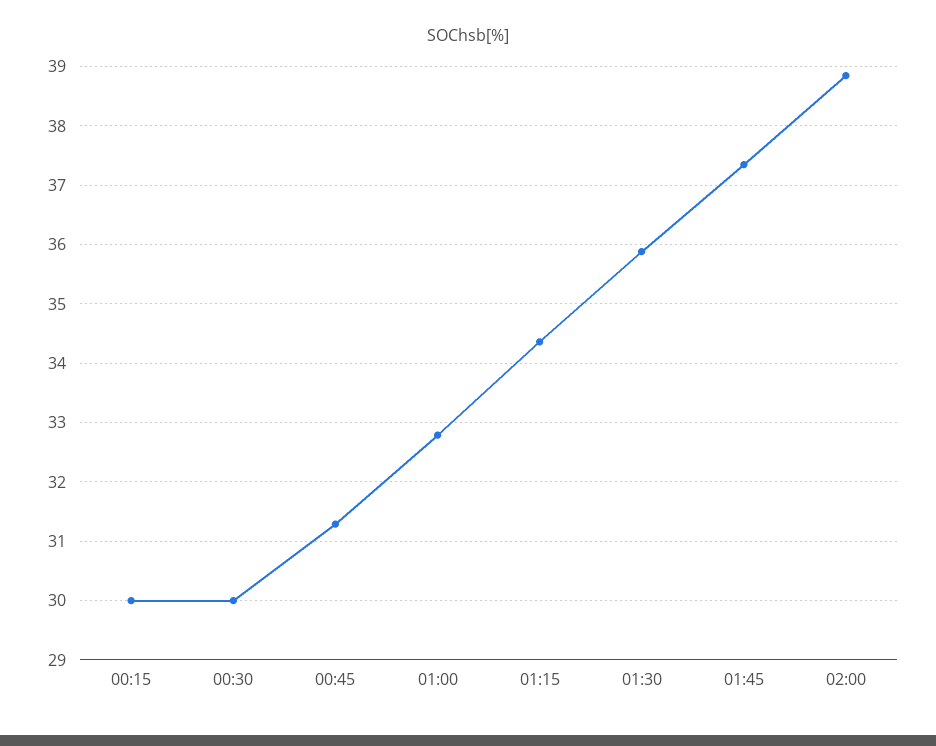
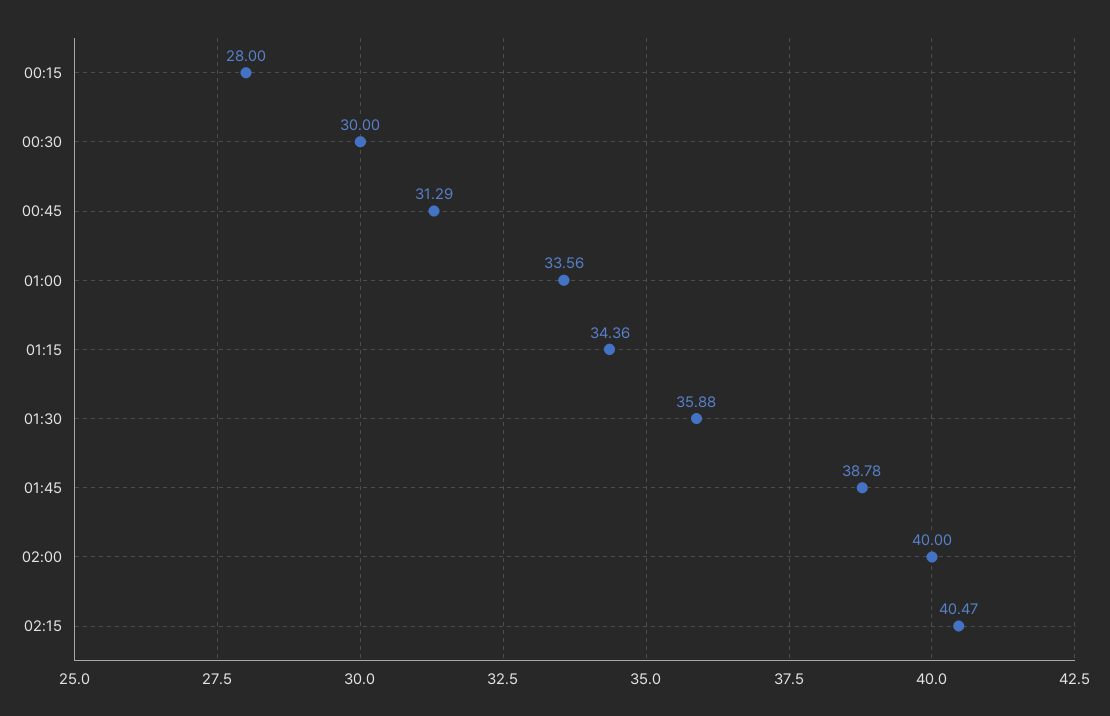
00:15: 30 -> 28
01:00: 32.8 -> 33.56
01:45: 37.4 -> 38.78
02:00: 38.8 -> 40
02:15: none -> 40.47

